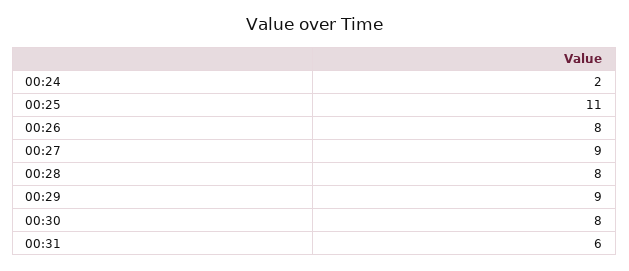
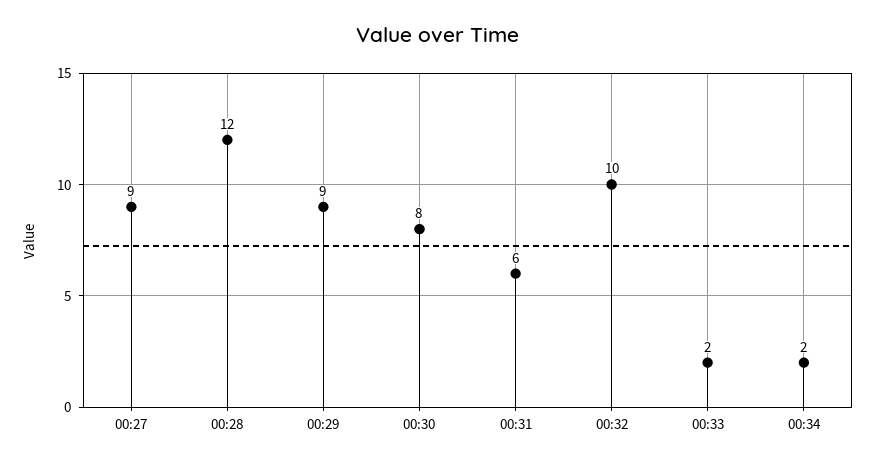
00:24: 2 -> none
00:25: 11 -> none
00:26: 8 -> none
00:28: 8 -> 12
00:32: none -> 10
00:33: none -> 2
00:34: none -> 2

